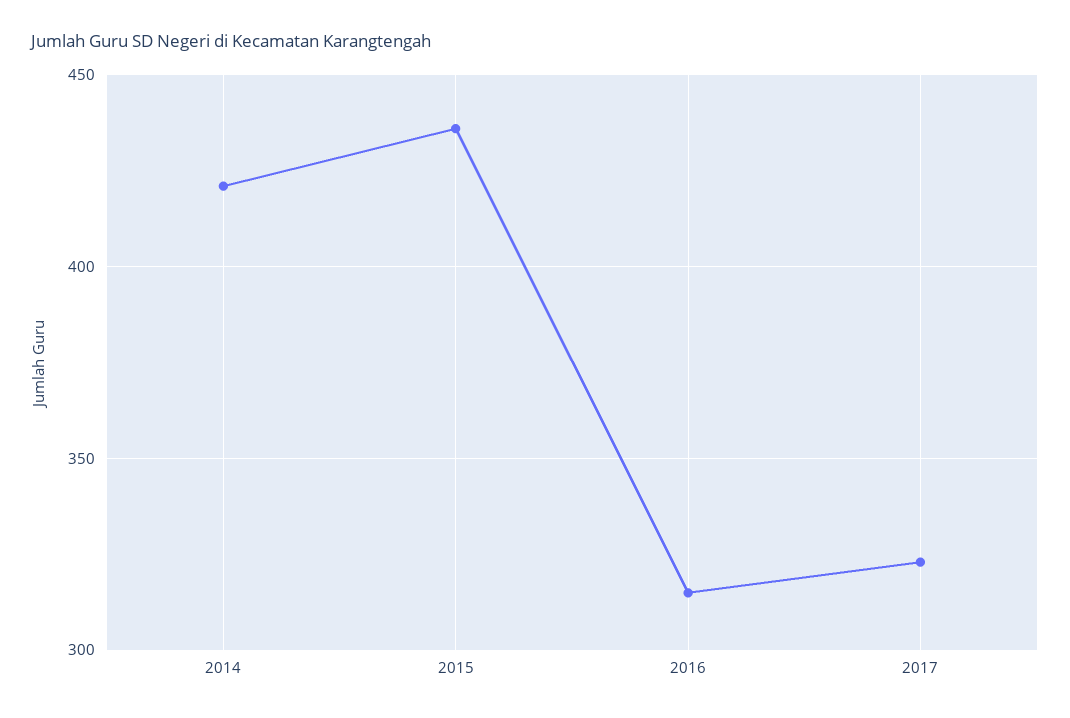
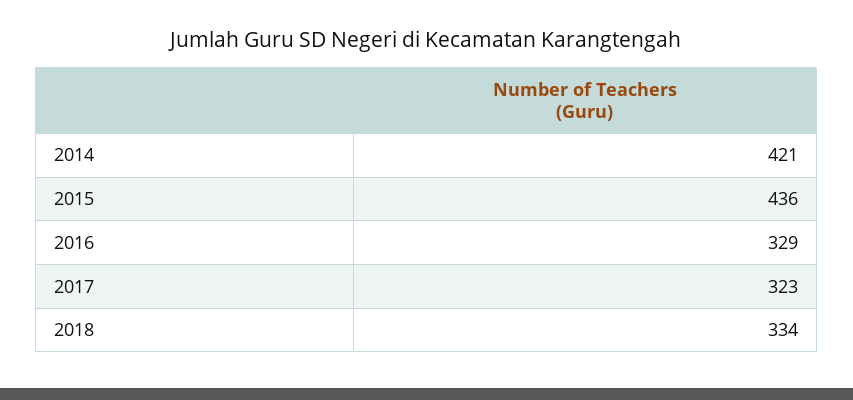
2016: 315 -> 329
2018: none -> 334

